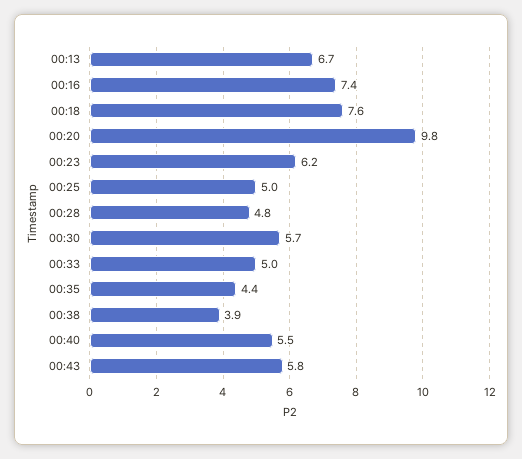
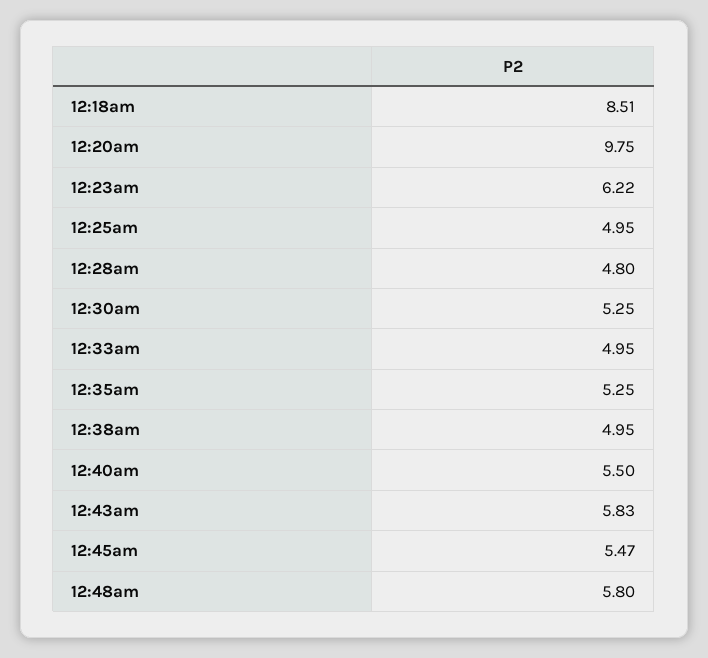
00:13: 6.7 -> none
00:16: 7.4 -> none
00:18: 7.6 -> 8.51
00:30: 5.7 -> 5.25
00:35: 4.4 -> 5.25
00:38: 3.9 -> 4.95
12:45am: none -> 5.47
12:48am: none -> 5.8

